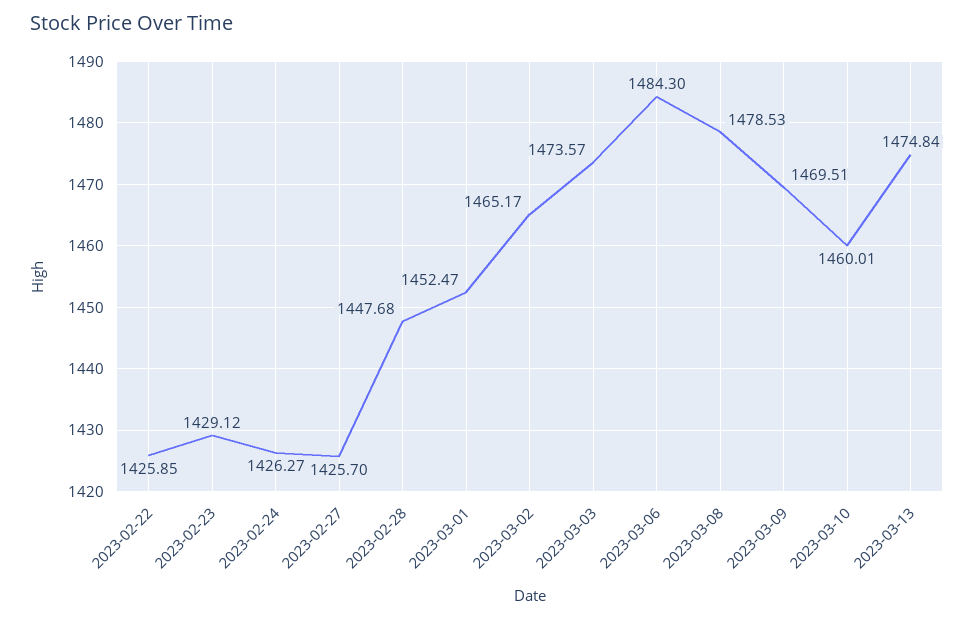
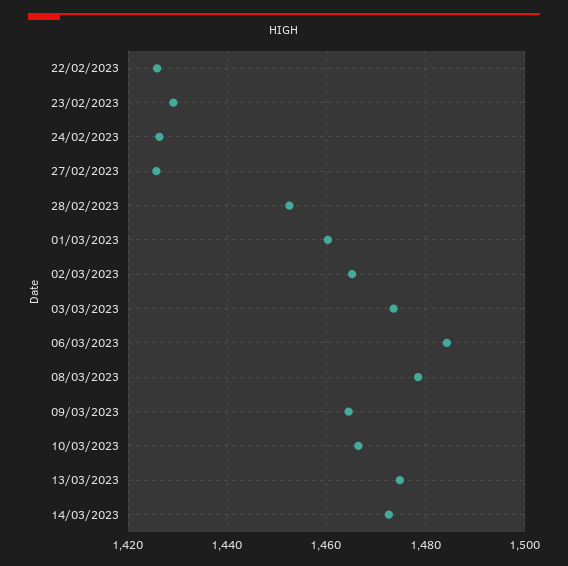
2023-02-28: 1447.68 -> 1452
2023-03-01: 1452.47 -> 1460
2023-03-09: 1469.51 -> 1464
2023-03-10: 1460.01 -> 1466
14/03/2023: none -> 1472

